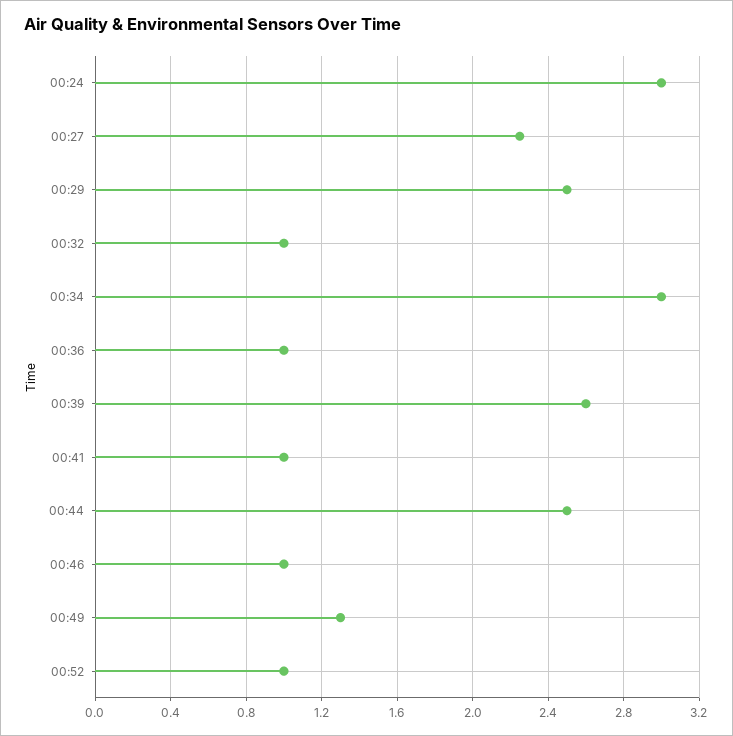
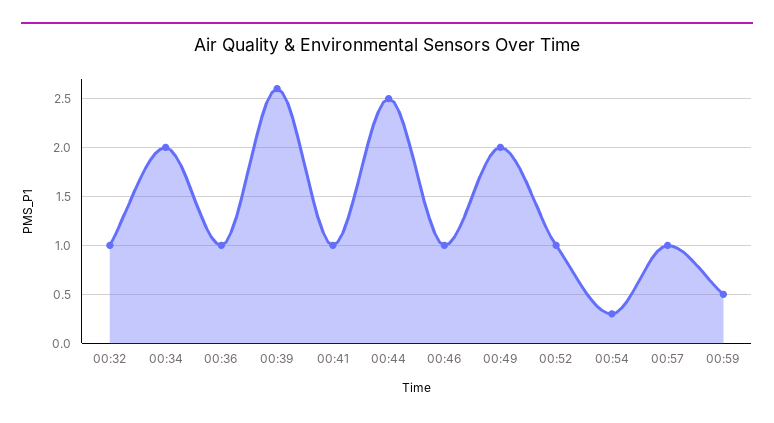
00:24: 3 -> none
00:27: 2.25 -> none
00:29: 2.5 -> none
00:34: 3 -> 2
00:49: 1.3 -> 2
00:54: none -> 0.3
00:57: none -> 1
00:59: none -> 0.5

